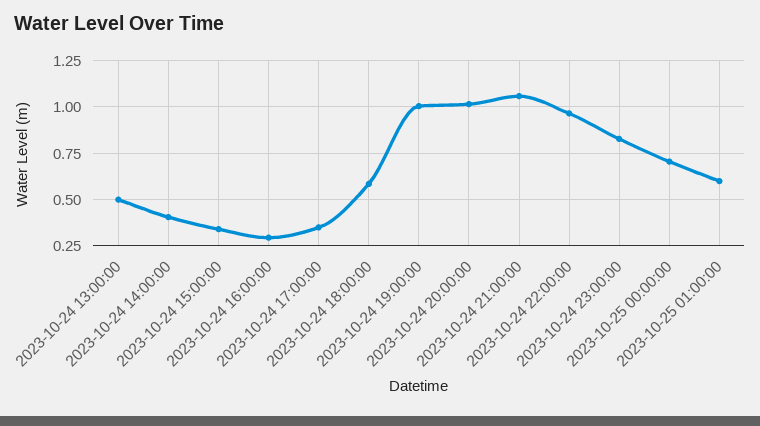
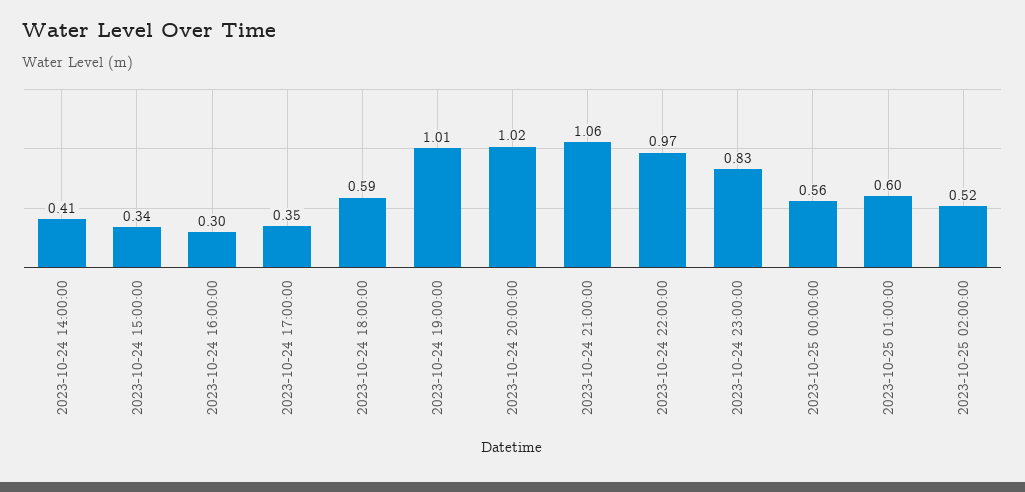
2023-10-24 13:00:00: 0.5 -> none
2023-10-25 00:00:00: 0.7 -> 0.56
2023-10-25 02:00:00: none -> 0.52

